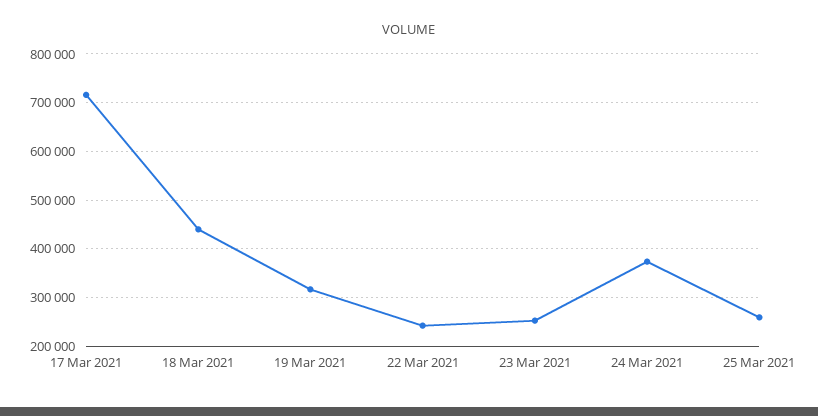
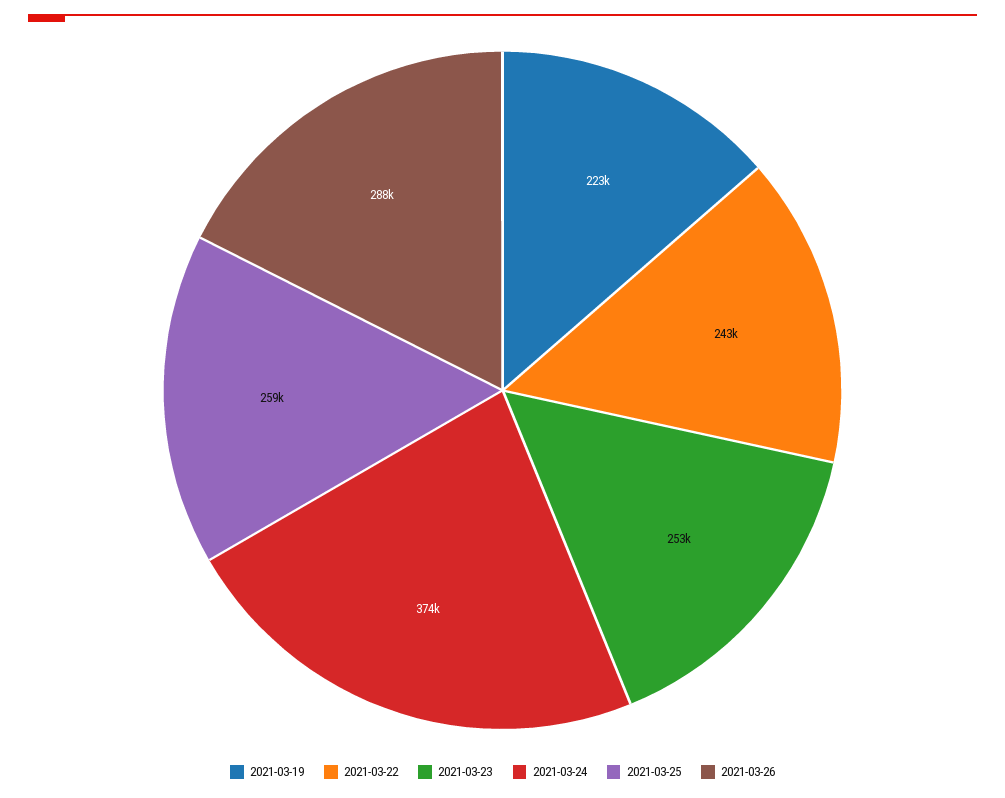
17 Mar 2021: 720000 -> none
18 Mar 2021: 440000 -> none
19 Mar 2021: 320000 -> 223000
2021-03-26: none -> 288000

